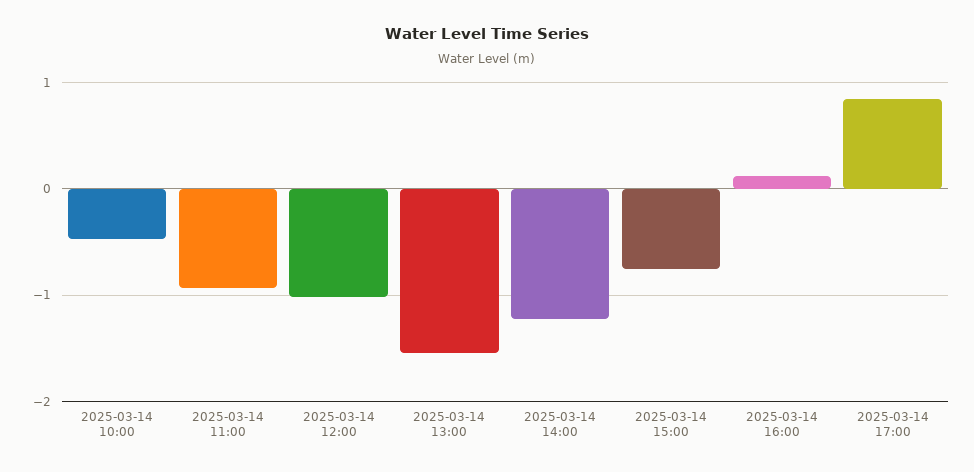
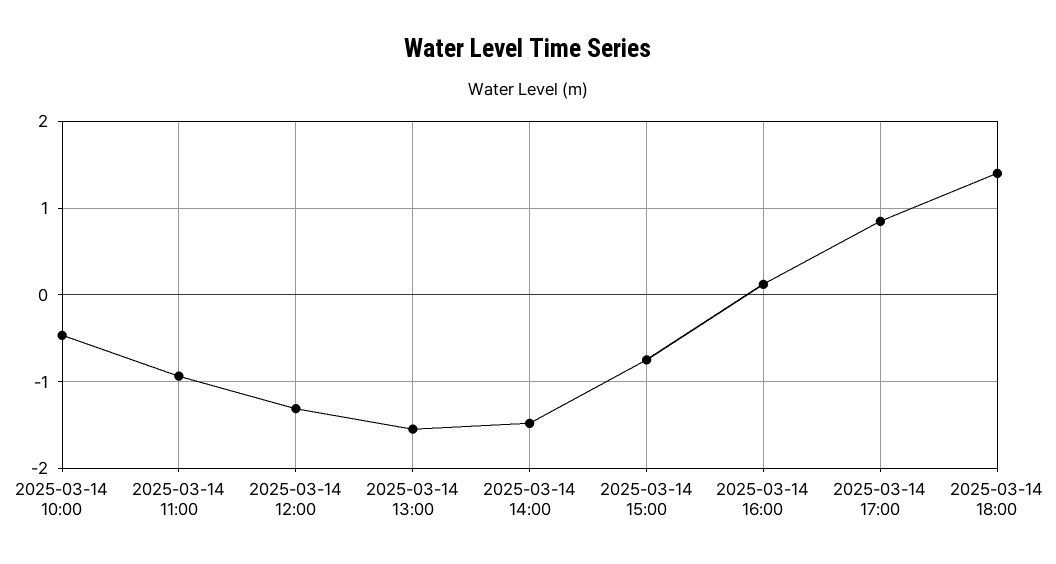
2025-03-14 12:00: -1 -> -1.3
2025-03-14 14:00: -1.2 -> -1.5
2025-03-14 18:00: none -> 1.4

